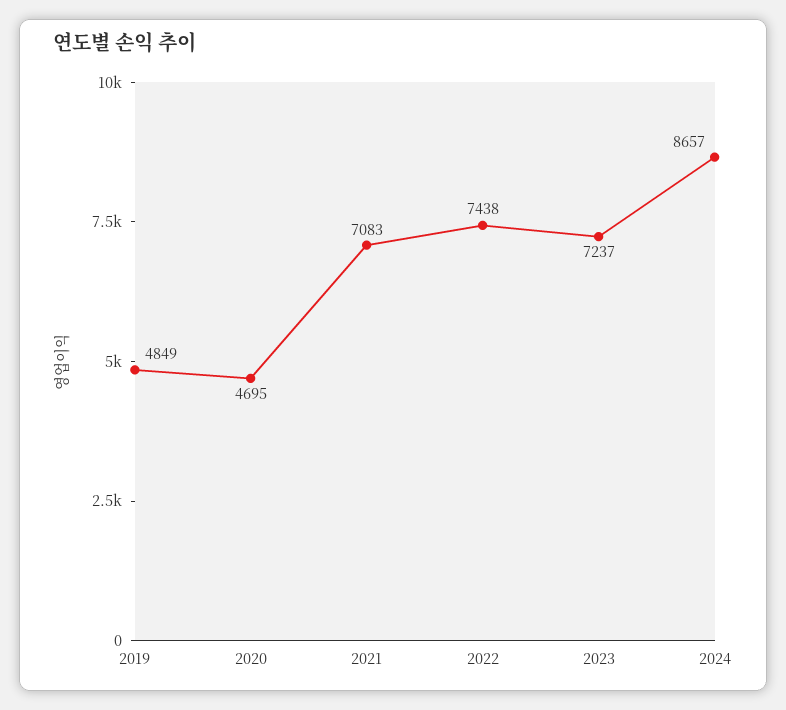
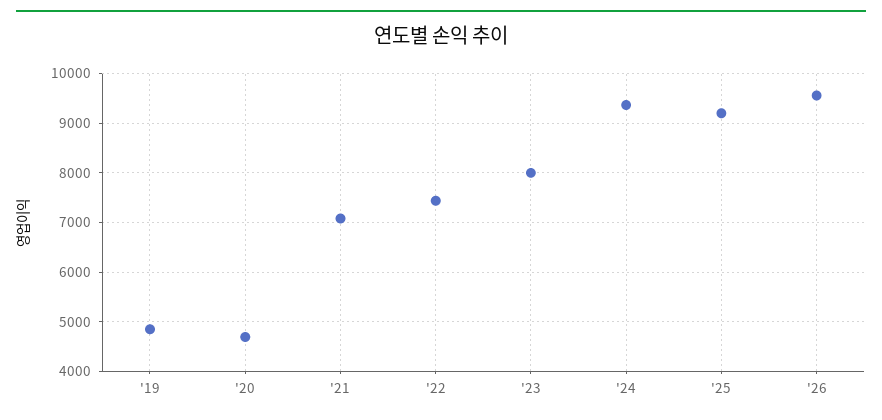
2023: 7237 -> 8000
2024: 8657 -> 9400
'25: none -> 9200
'26: none -> 9600

